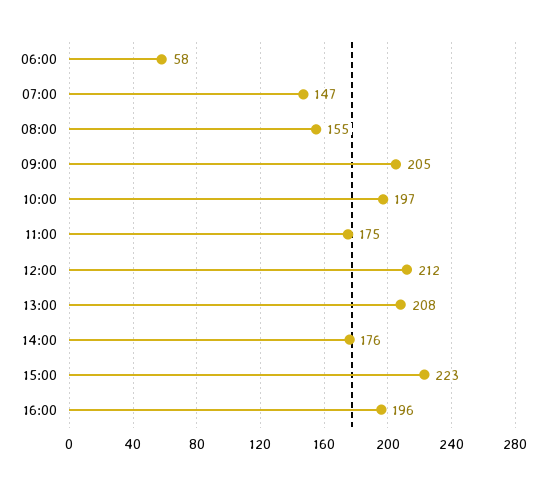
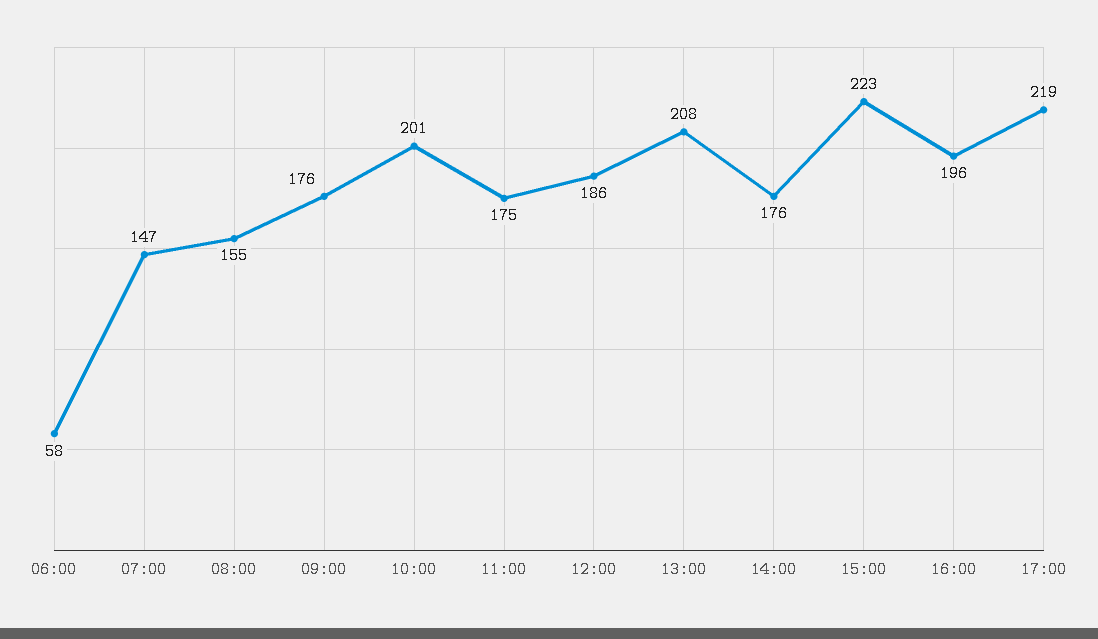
09:00: 205 -> 176
10:00: 197 -> 201
12:00: 212 -> 186
17:00: none -> 219

